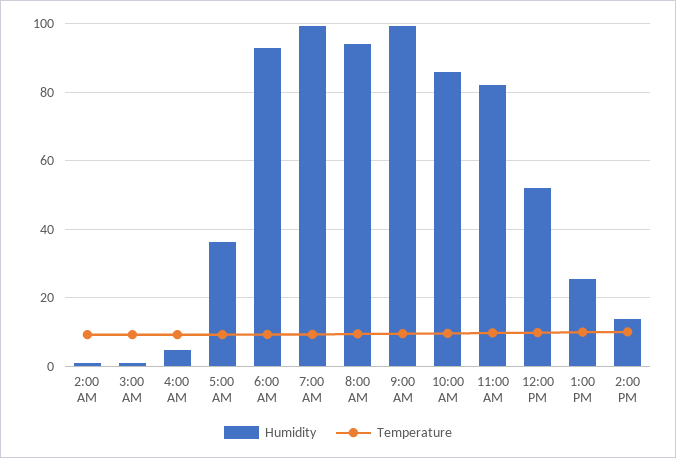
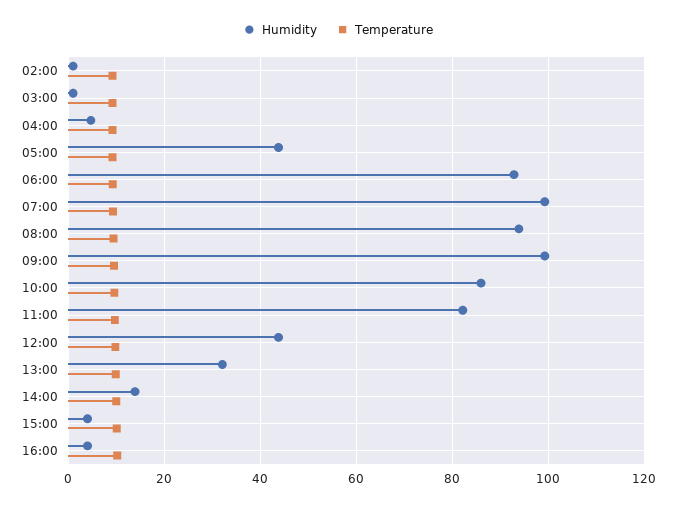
Humidity, 5:00 AM: 36 -> 44
Humidity, 12:00 PM: 52 -> 44
Humidity, 1:00 PM: 26 -> 32
Humidity, 15:00: none -> 4
Temperature, 15:00: none -> 10
Humidity, 16:00: none -> 4
Temperature, 16:00: none -> 10

